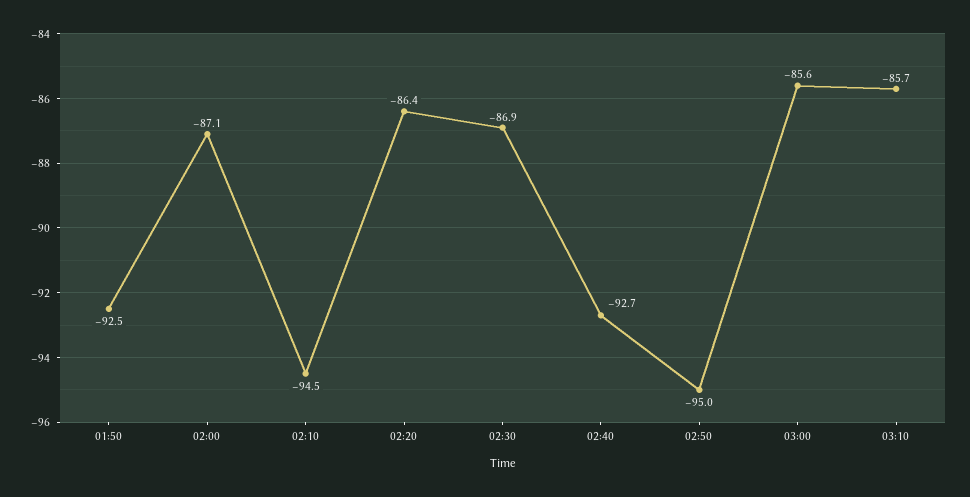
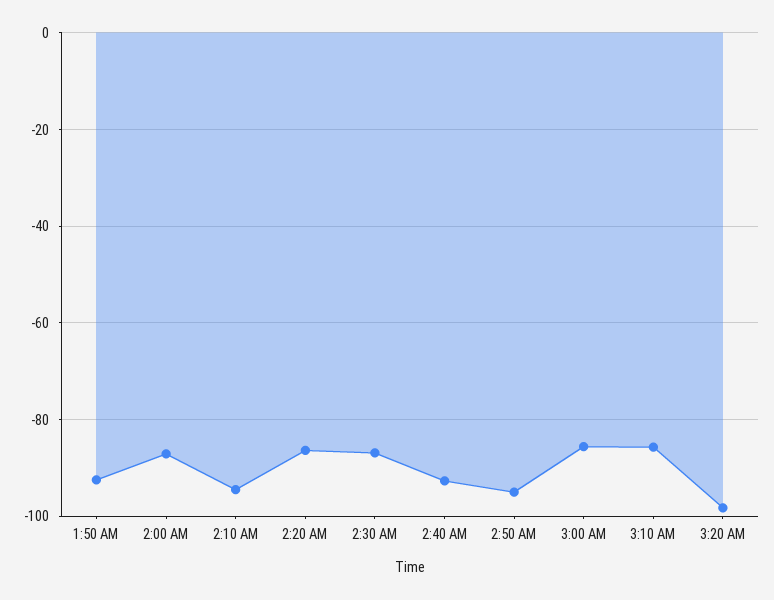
3:20 AM: none -> -98

